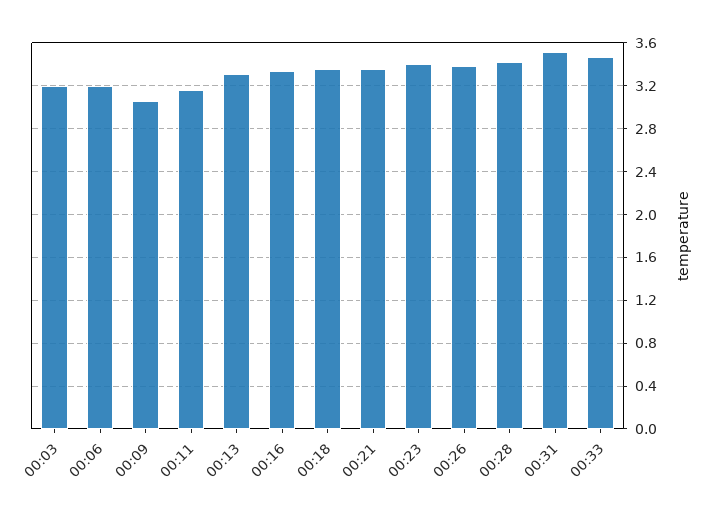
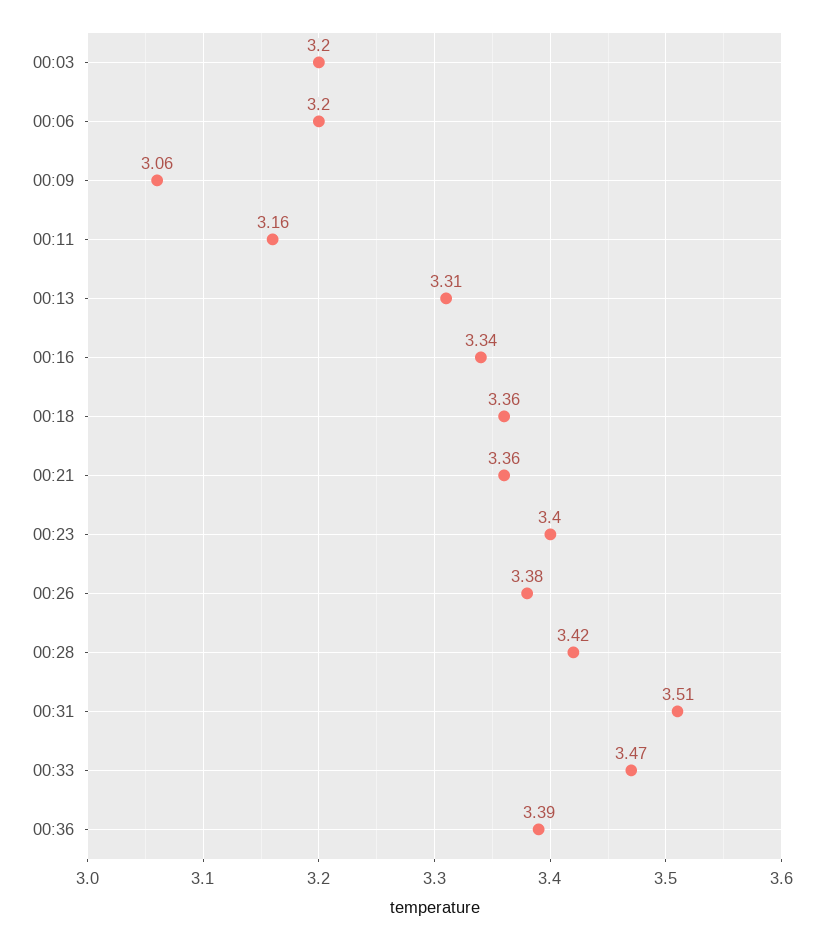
00:36: none -> 3.39

